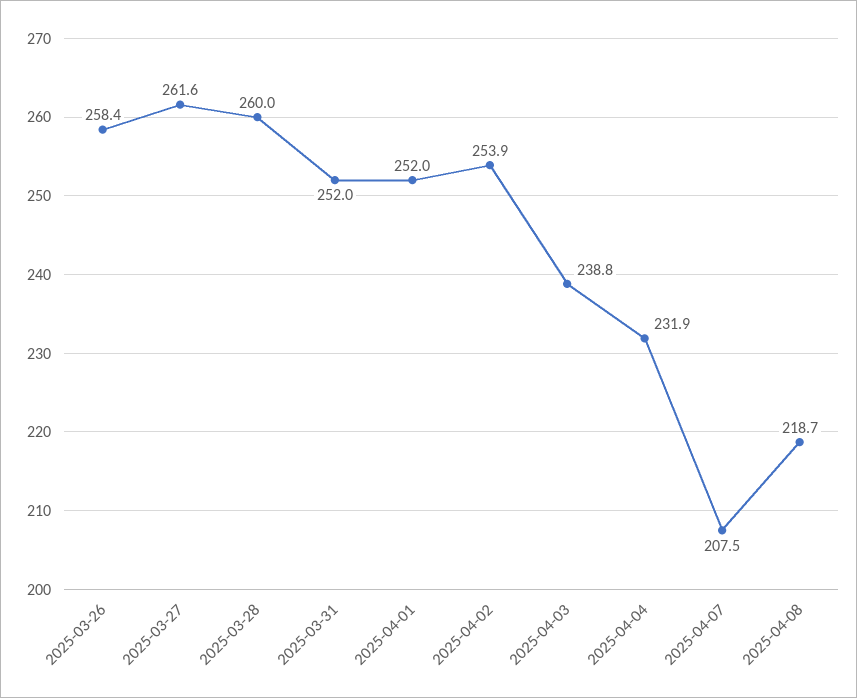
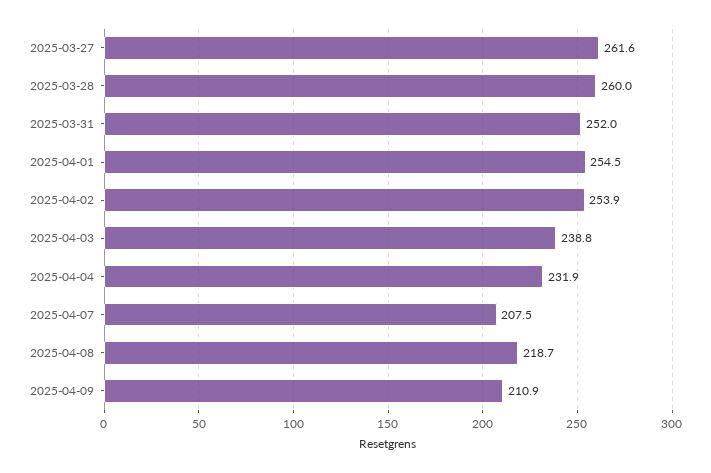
2025-03-26: 258.4 -> none
2025-04-01: 252 -> 254.5
2025-04-09: none -> 210.9

